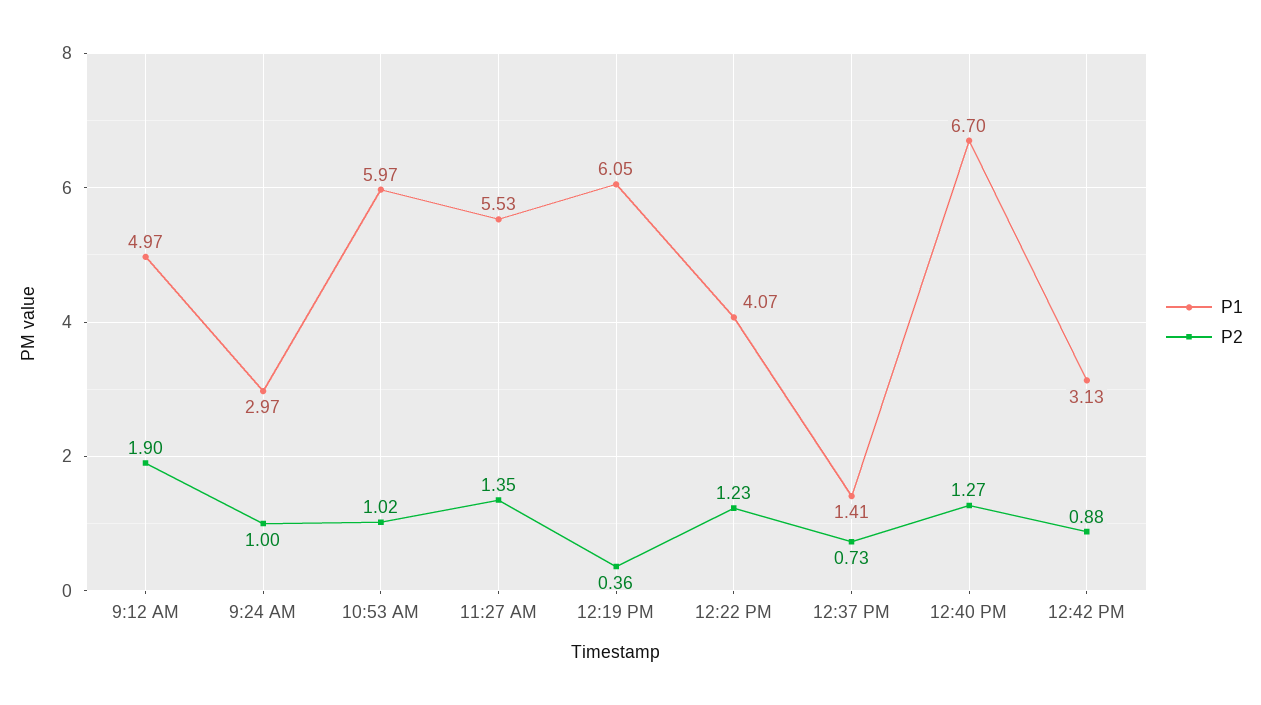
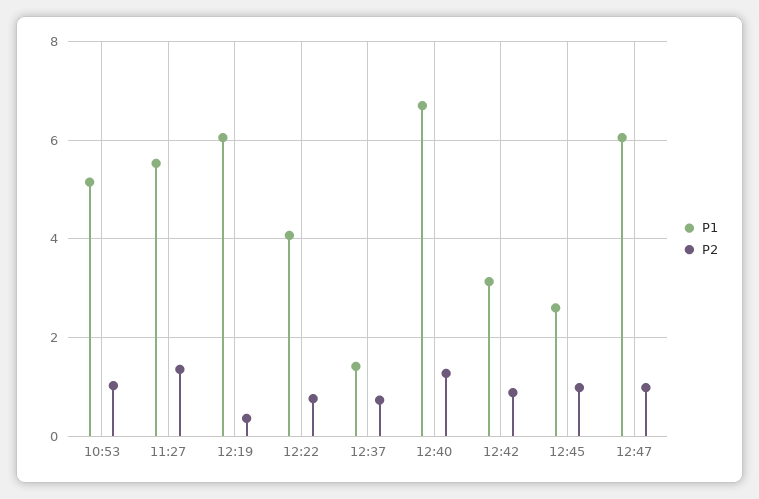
P1, 9:12 AM: 4.97 -> none
P2, 9:12 AM: 1.9 -> none
P1, 9:24 AM: 2.97 -> none
P2, 9:24 AM: 1 -> none
P1, 10:53 AM: 5.97 -> 5.2
P2, 12:22 PM: 1.23 -> 0.8
P1, 12:45: none -> 2.6
P2, 12:45: none -> 1
P1, 12:47: none -> 6
P2, 12:47: none -> 1

